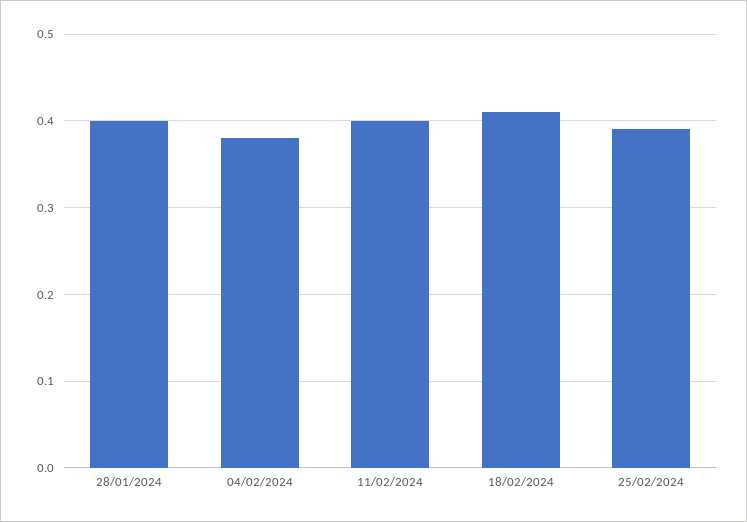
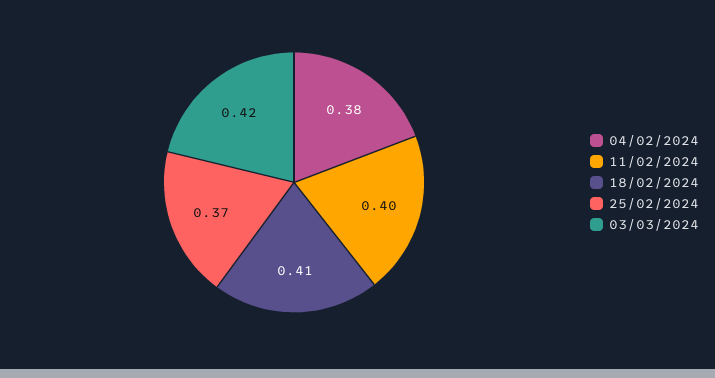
28/01/2024: 0.4 -> none
25/02/2024: 0.39 -> 0.37
03/03/2024: none -> 0.42

